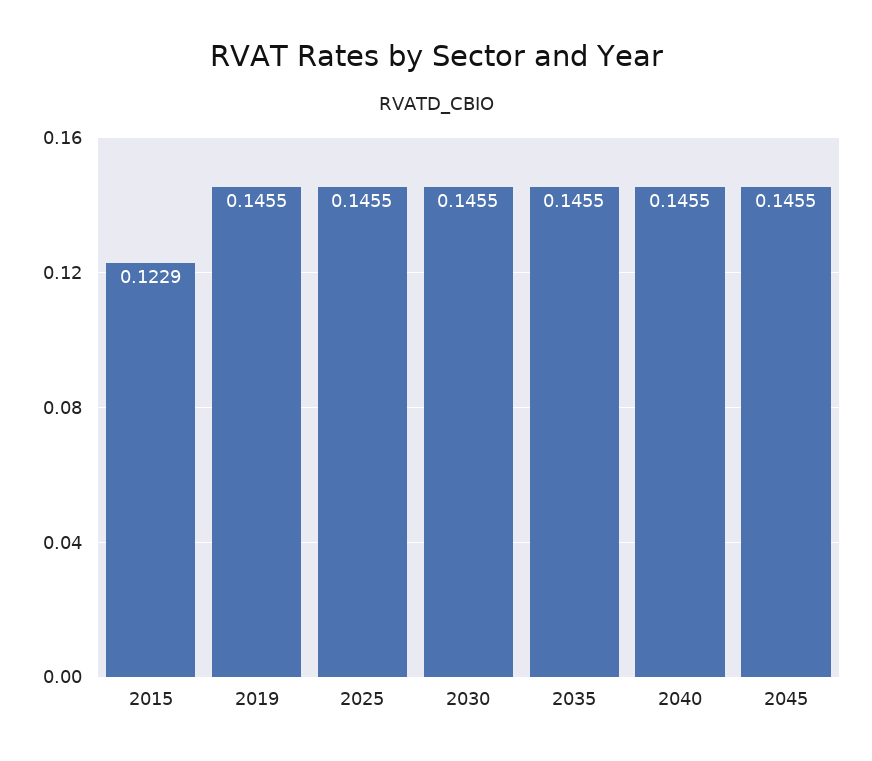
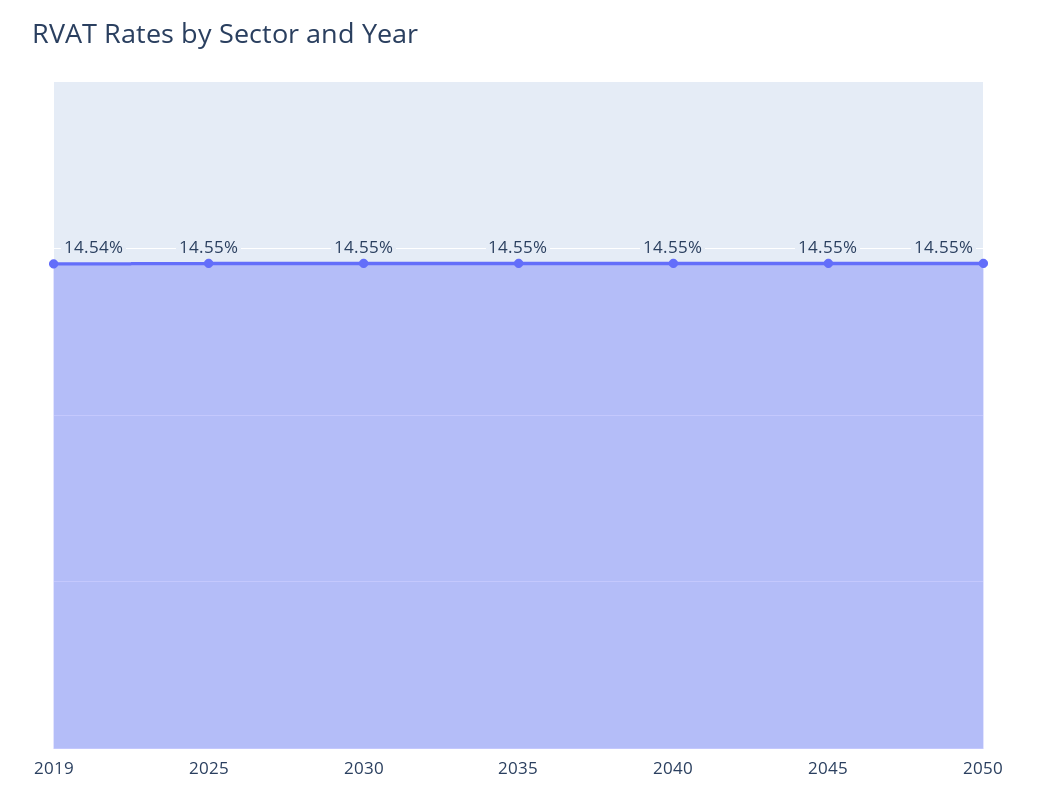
2015: 0.1229 -> none
2019: 0.1455 -> 0.1454
2050: none -> 0.1455

